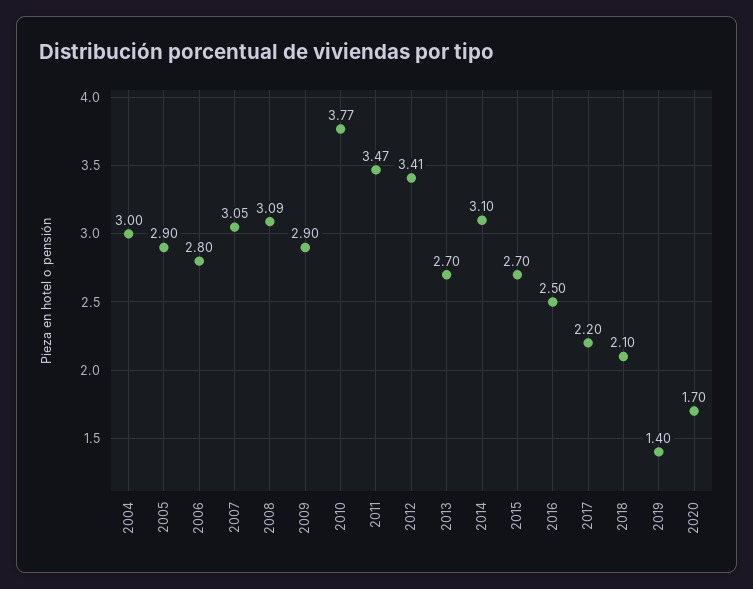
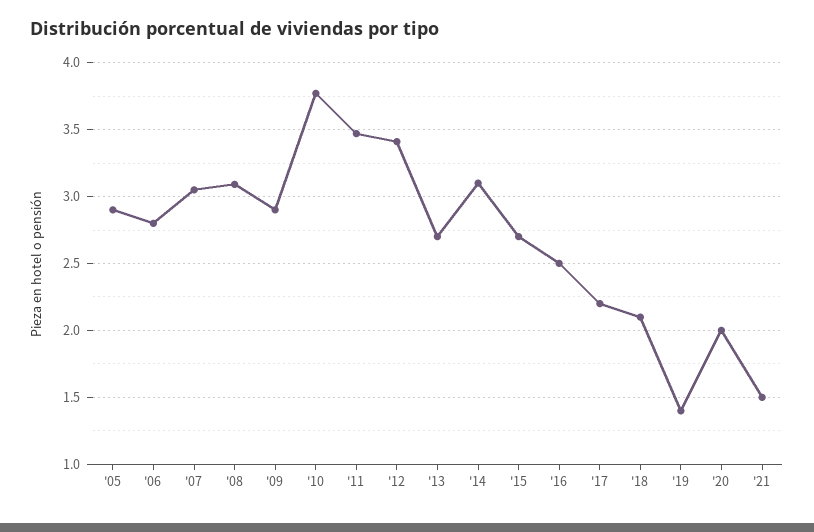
2004: 3 -> none
2020: 1.7 -> 2
'21: none -> 1.5

